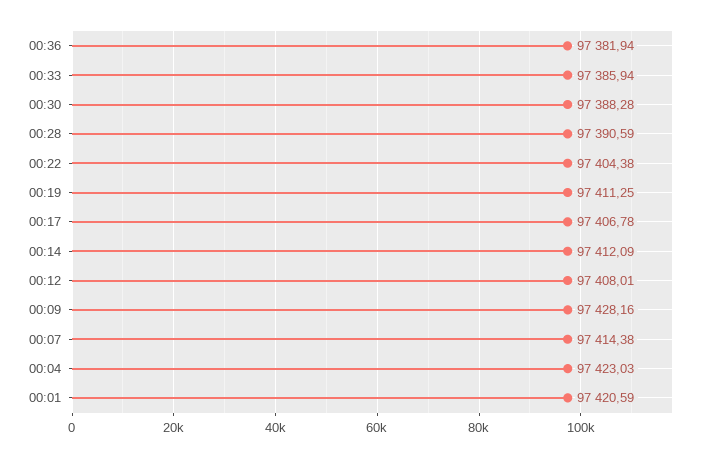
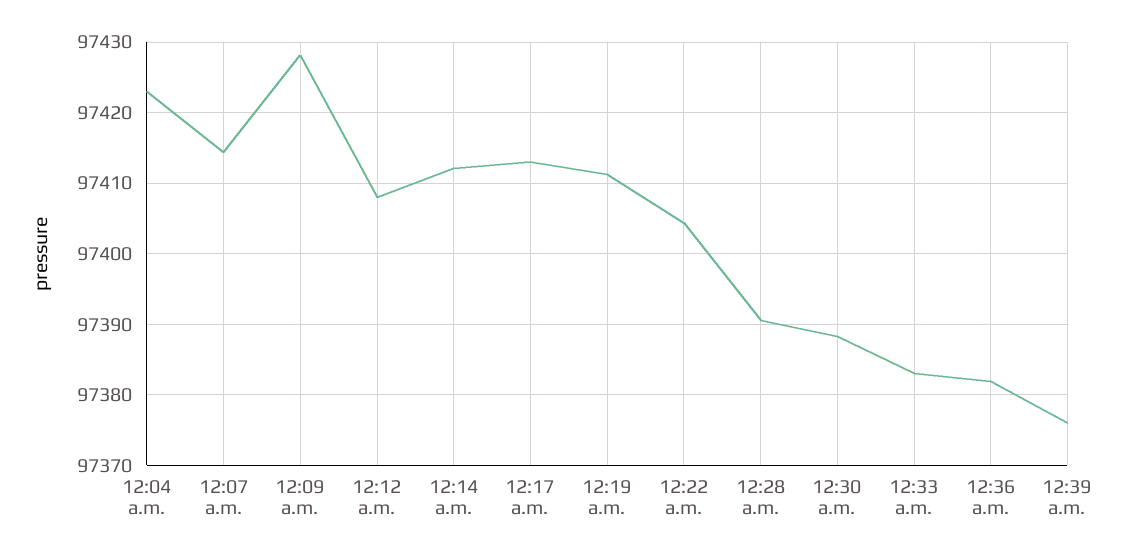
00:33: 97385.94 -> 97383
00:17: 97406.78 -> 97413
00:01: 97420.59 -> none
12:39 a.m.: none -> 97376

